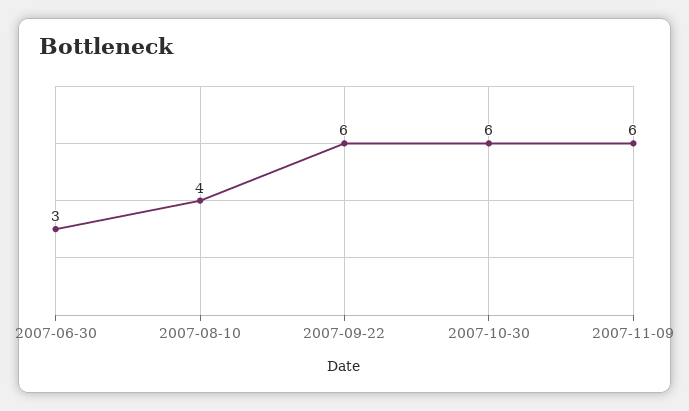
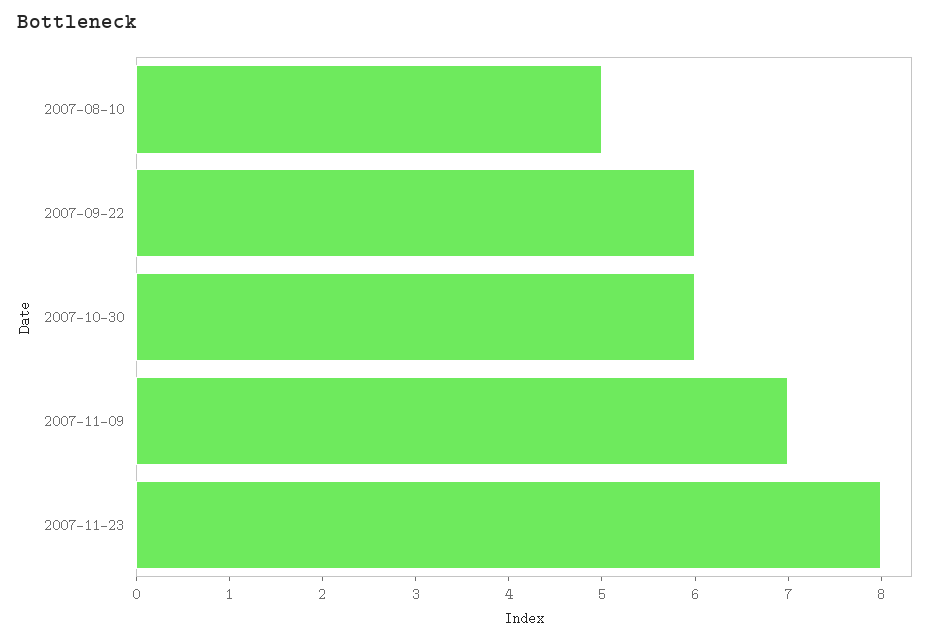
2007-06-30: 3 -> none
2007-08-10: 4 -> 5
2007-11-09: 6 -> 7
2007-11-23: none -> 8

